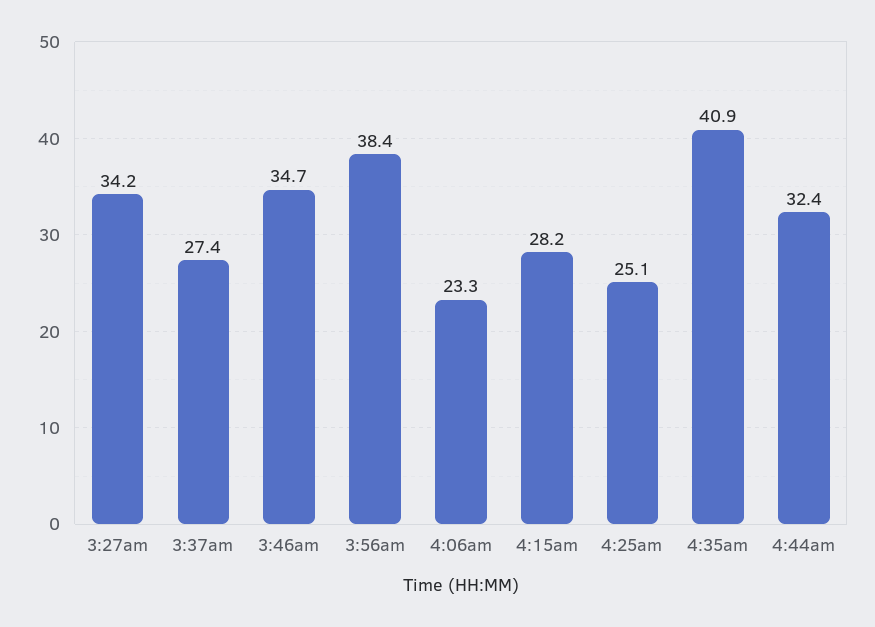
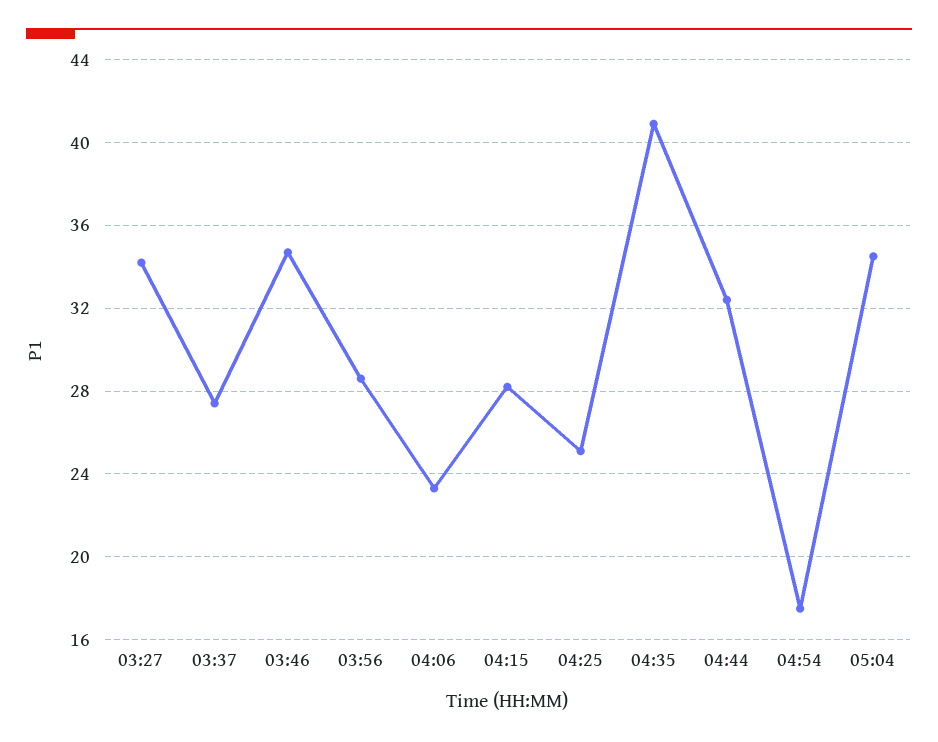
3:56am: 38.4 -> 28.5
04:54: none -> 17.5
05:04: none -> 34.5

